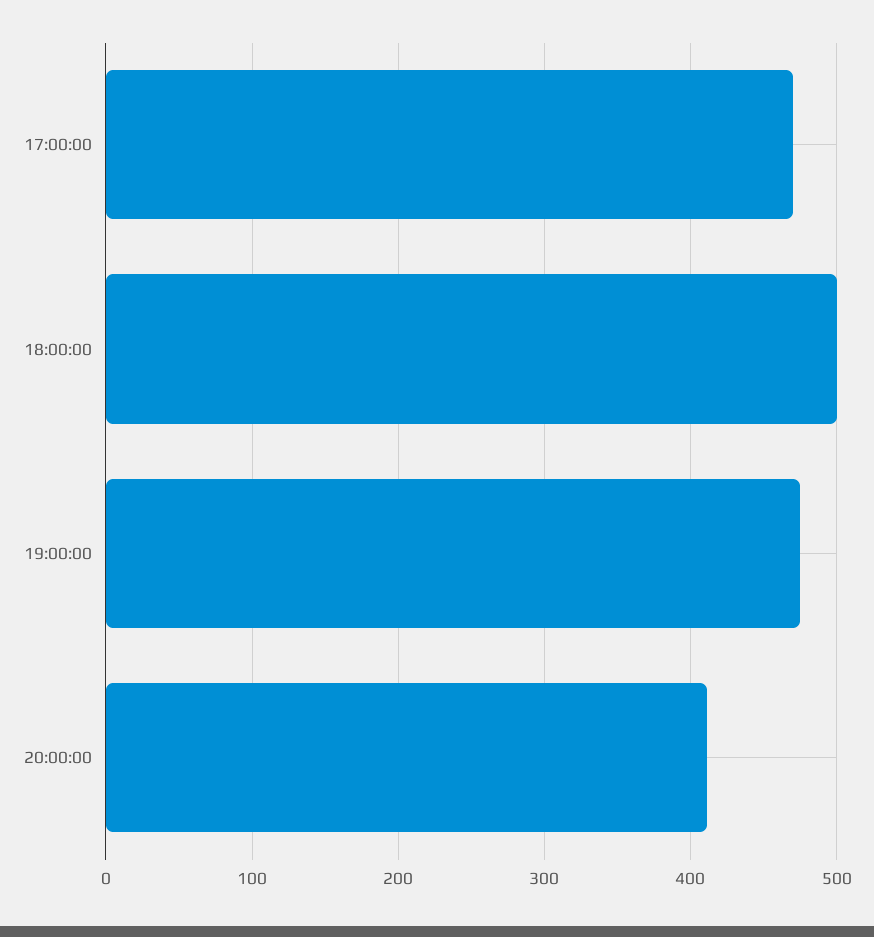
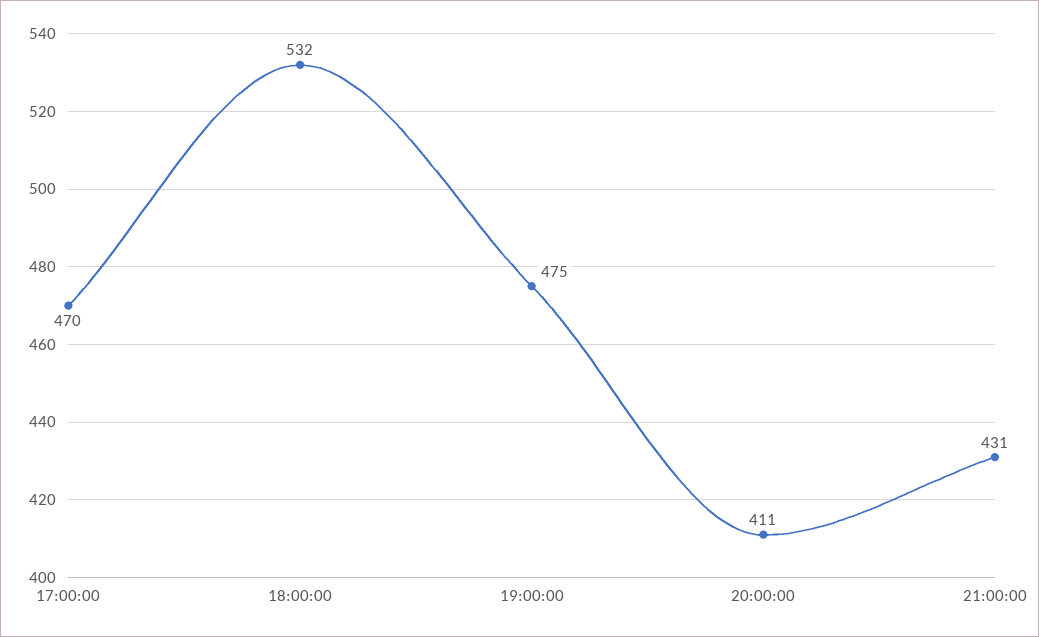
18:00:00: 500 -> 532
21:00:00: none -> 431

